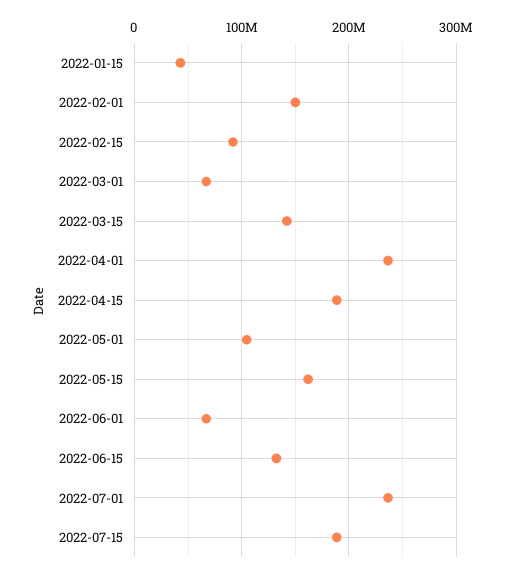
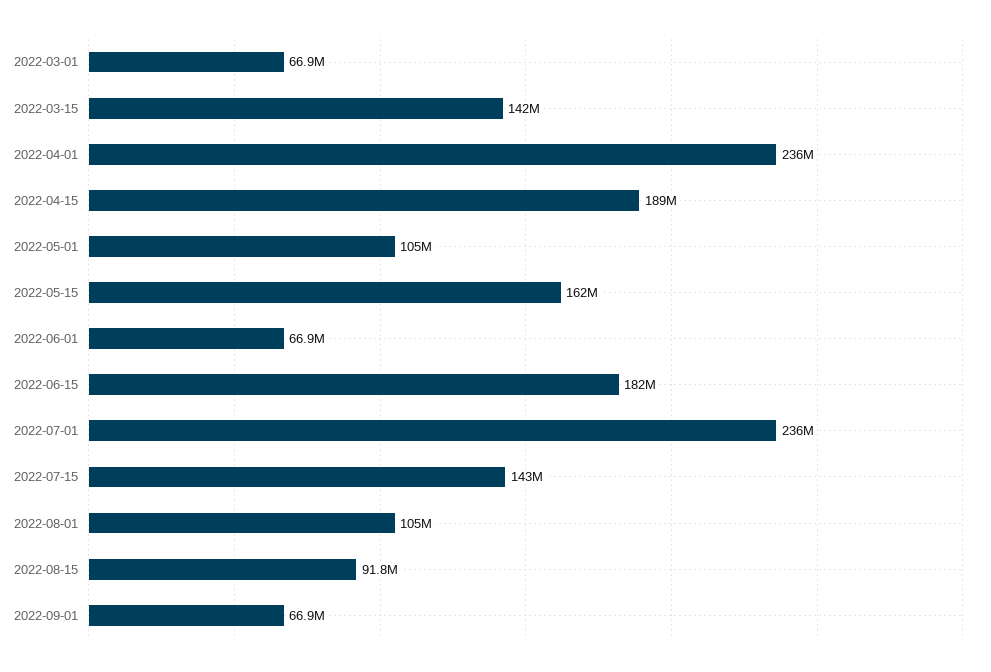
2022-01-15: 40000000 -> none
2022-02-01: 150000000 -> none
2022-02-15: 90000000 -> none
2022-06-15: 130000000 -> 182000000
2022-07-15: 190000000 -> 143000000
2022-08-01: none -> 105000000
2022-08-15: none -> 91800000
2022-09-01: none -> 66900000

